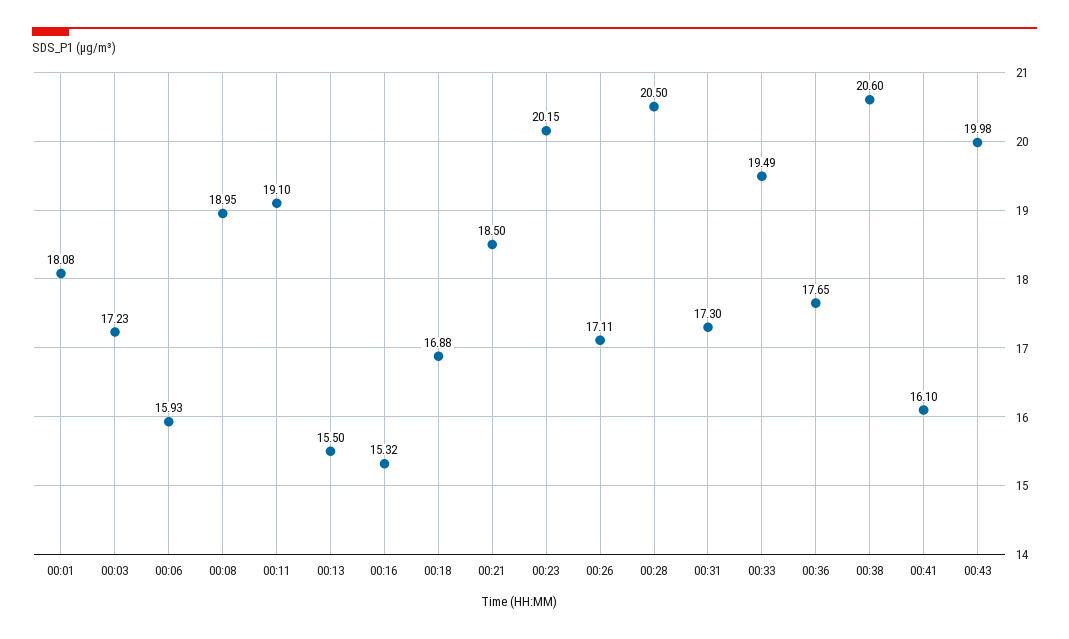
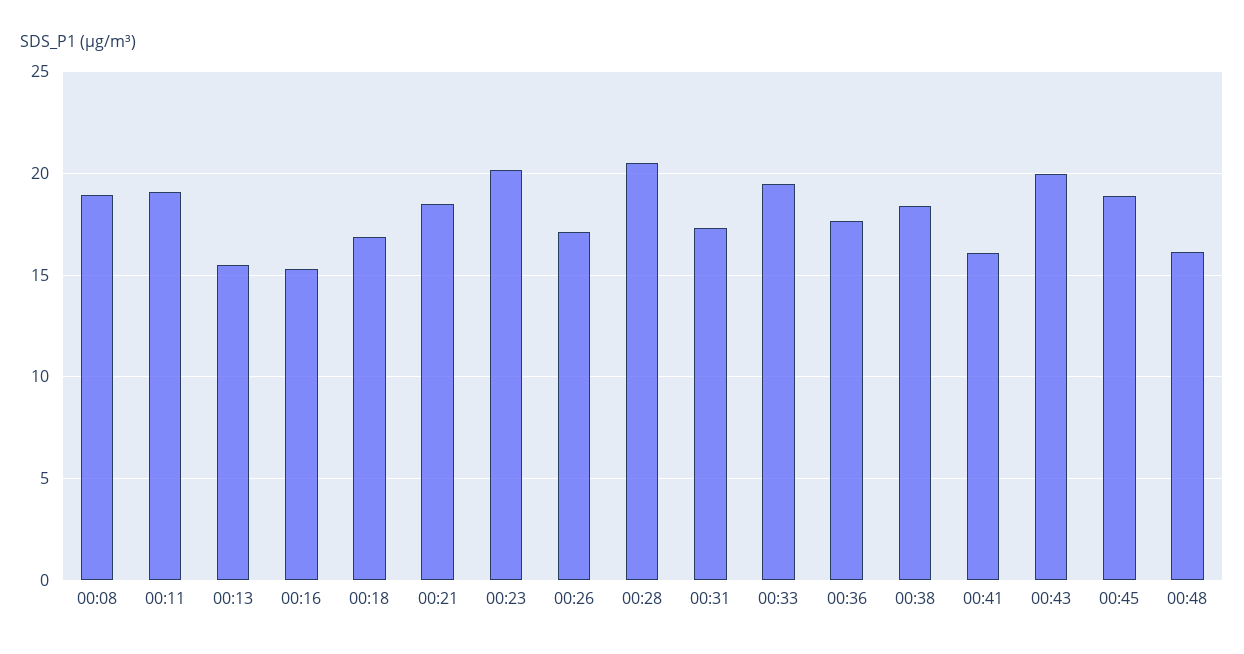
00:01: 18.08 -> none
00:03: 17.23 -> none
00:06: 15.93 -> none
00:38: 20.6 -> 18.5
00:45: none -> 19
00:48: none -> 16

